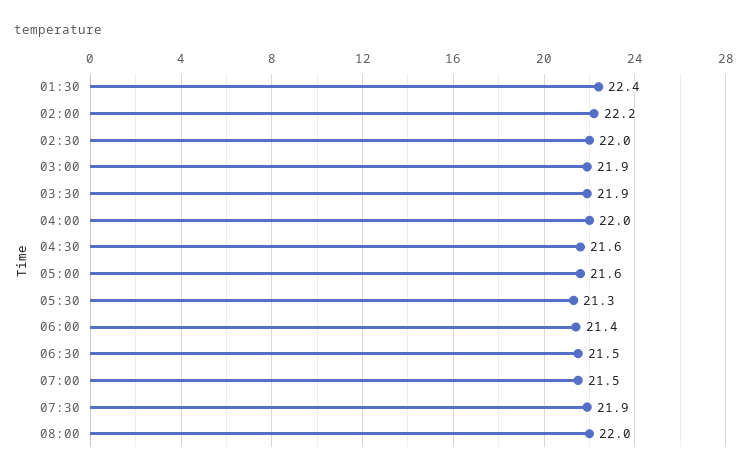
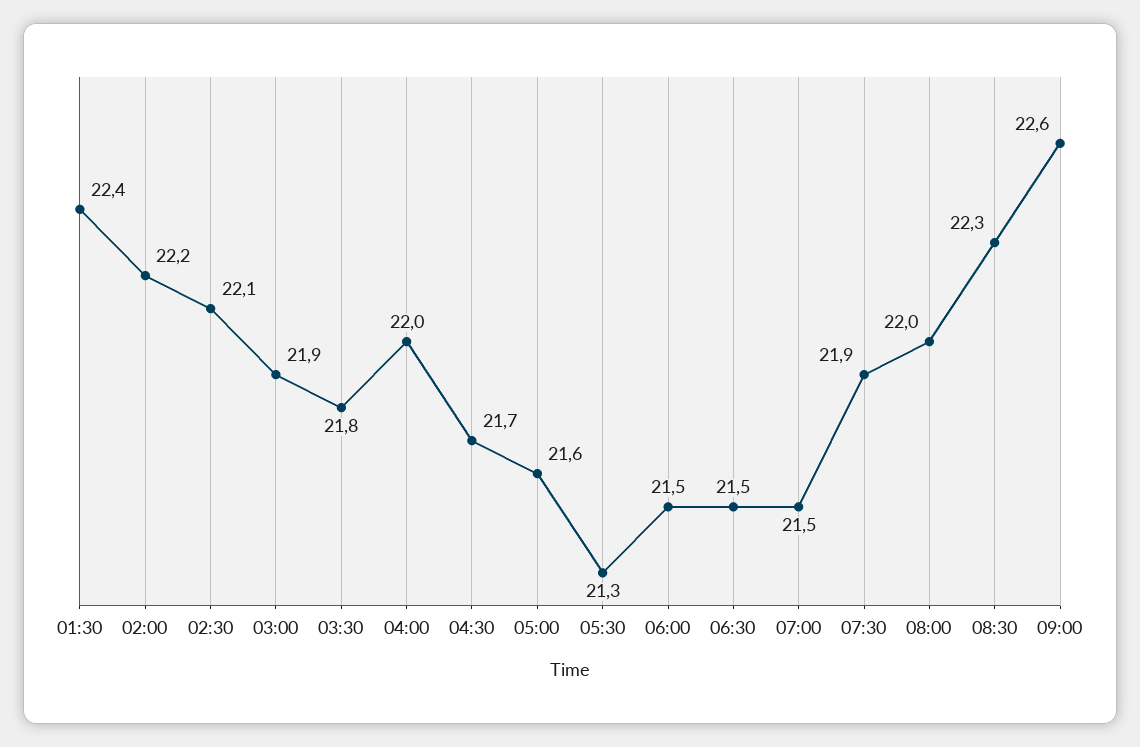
02:30: 22 -> 22.1
03:30: 21.9 -> 21.8
04:30: 21.6 -> 21.7
06:00: 21.4 -> 21.5
08:30: none -> 22.3
09:00: none -> 22.6

